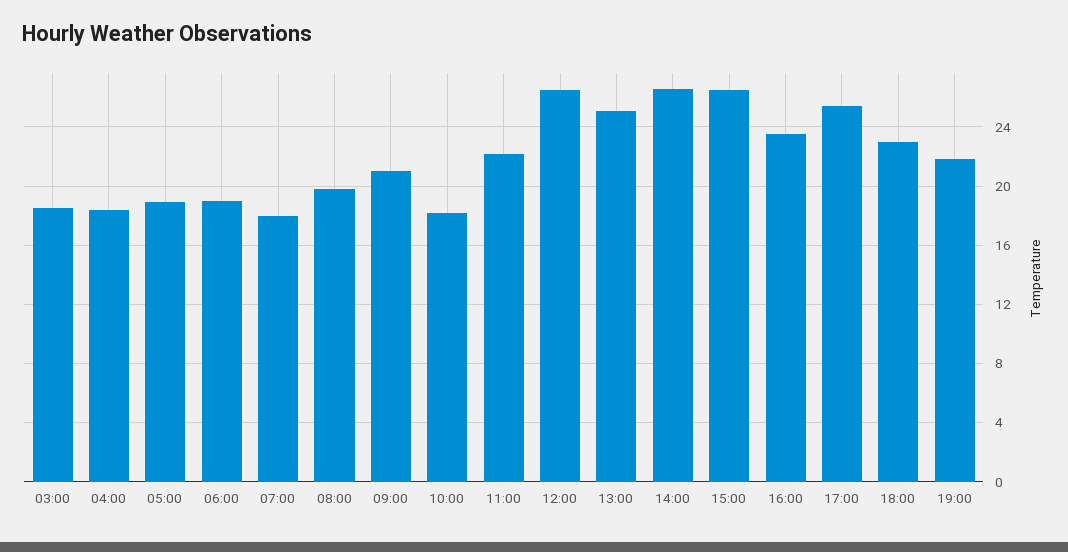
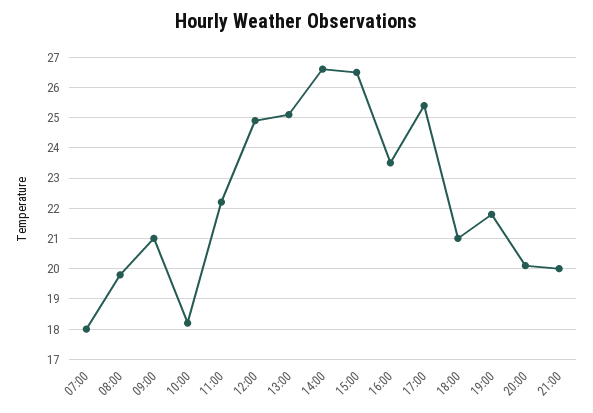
03:00: 18.5 -> none
04:00: 18.5 -> none
05:00: 19 -> none
06:00: 19 -> none
12:00: 26.5 -> 25
18:00: 23 -> 21
20:00: none -> 20
21:00: none -> 20

